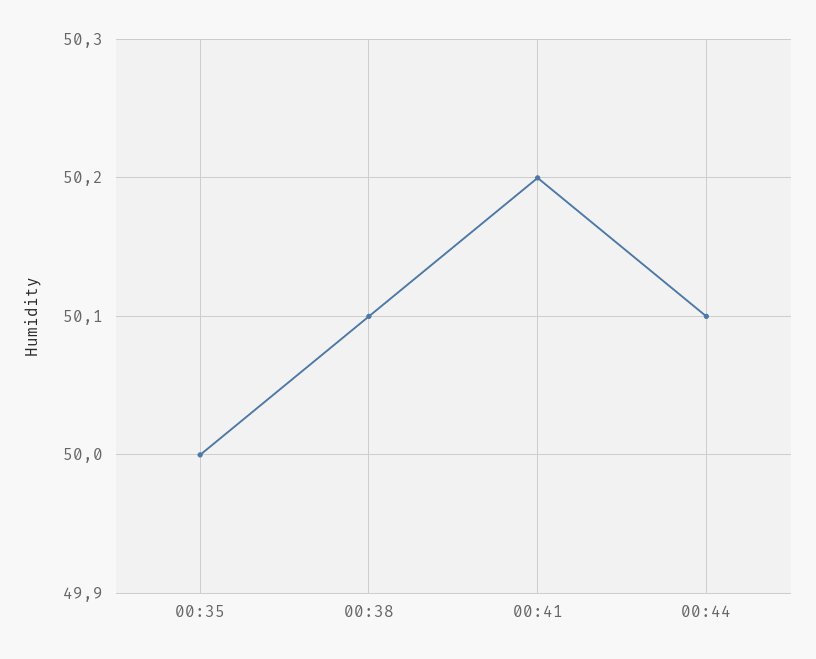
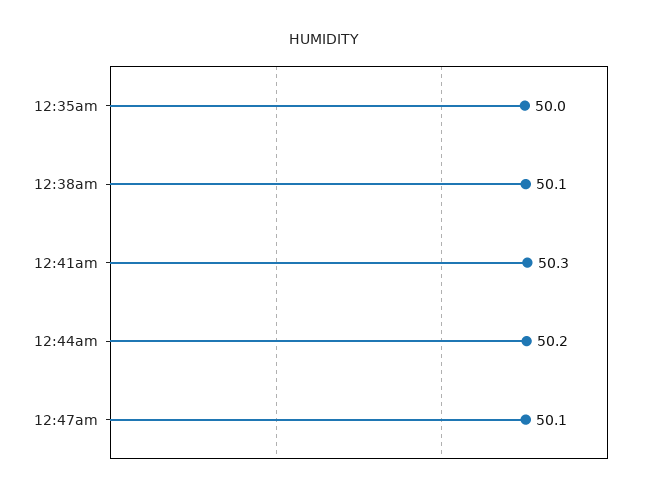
00:41: 50.2 -> 50.3
00:44: 50.1 -> 50.2
12:47am: none -> 50.1

